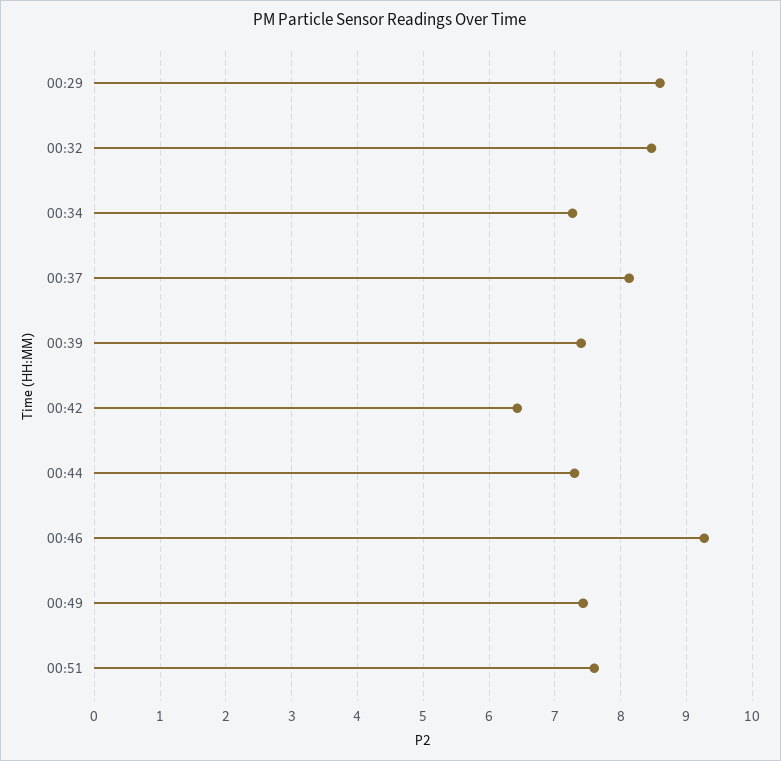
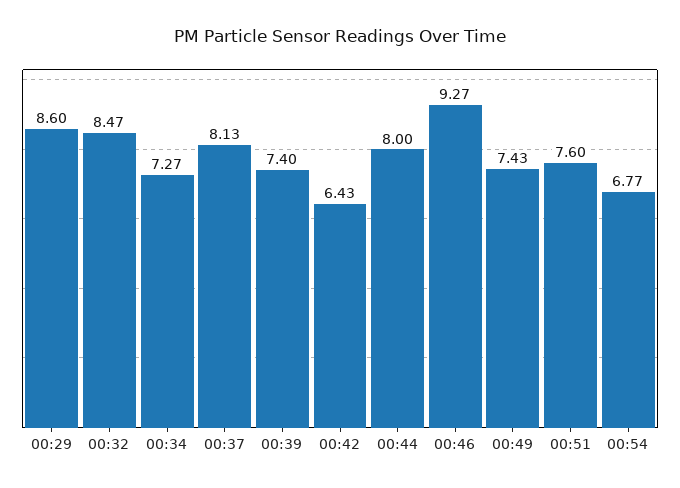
00:44: 7.3 -> 8
00:54: none -> 6.77

